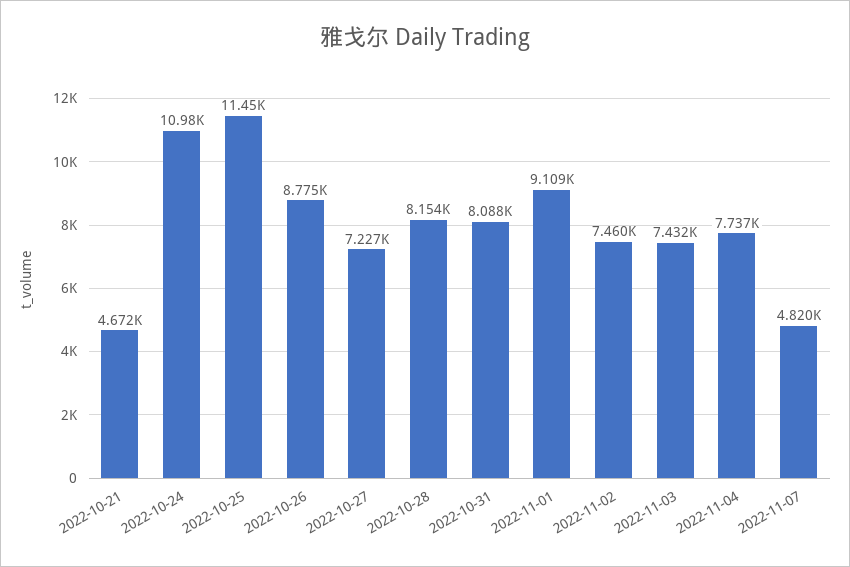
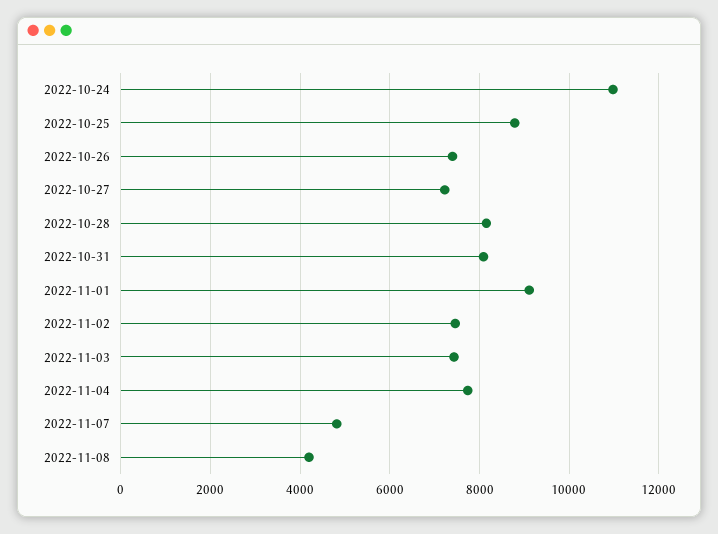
2022-10-21: 4672 -> none
2022-10-25: 11450 -> 8800
2022-10-26: 8775 -> 7400
2022-11-08: none -> 4200

